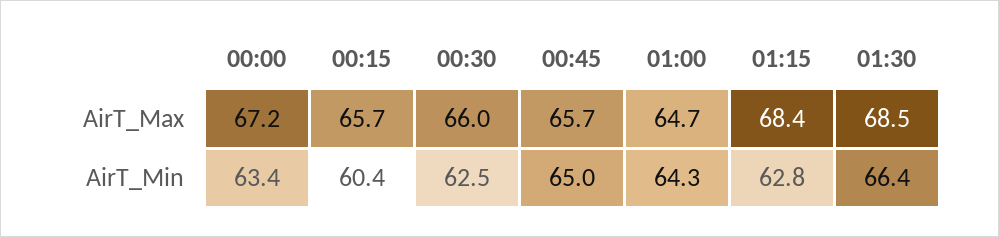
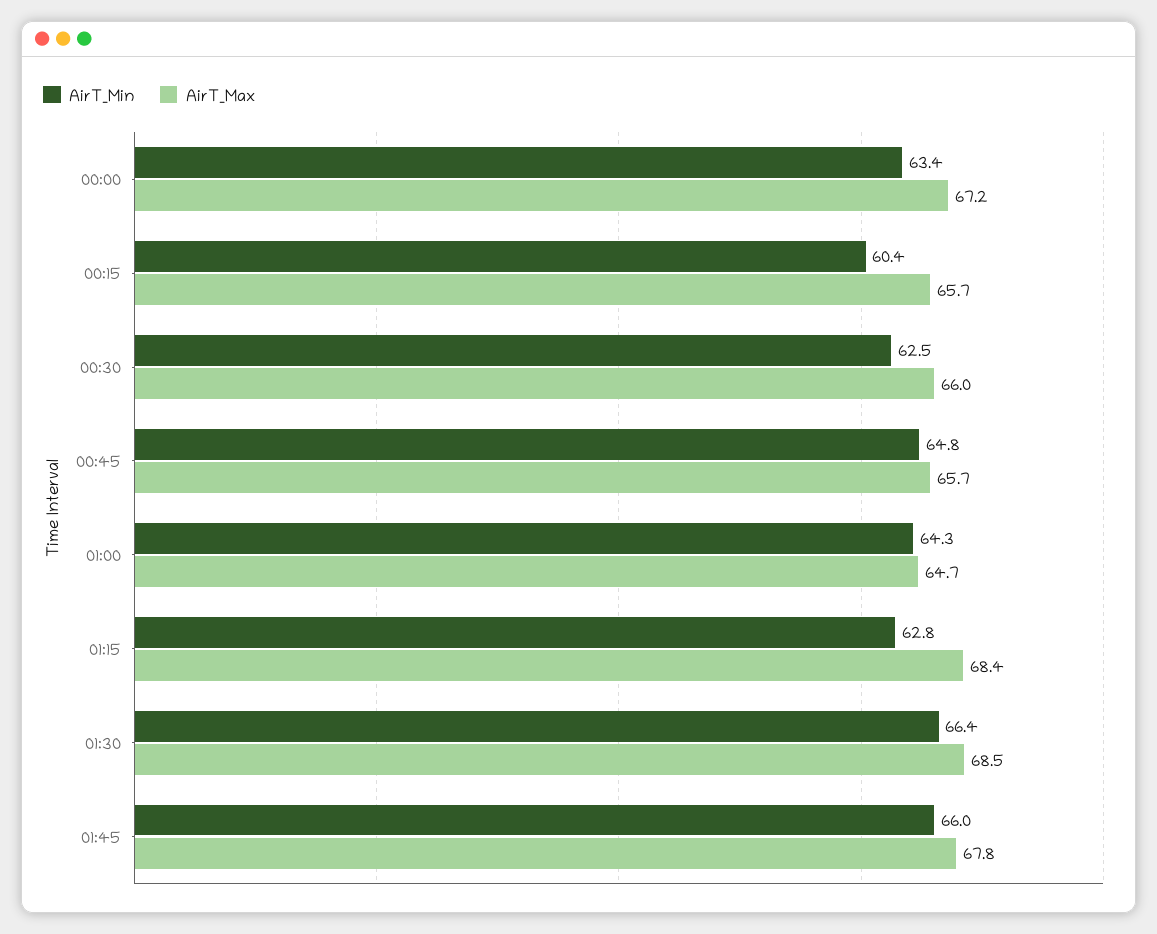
AirT_Min, 00:45: 65 -> 64.8
AirT_Min, 01:45: none -> 66
AirT_Max, 01:45: none -> 67.8

